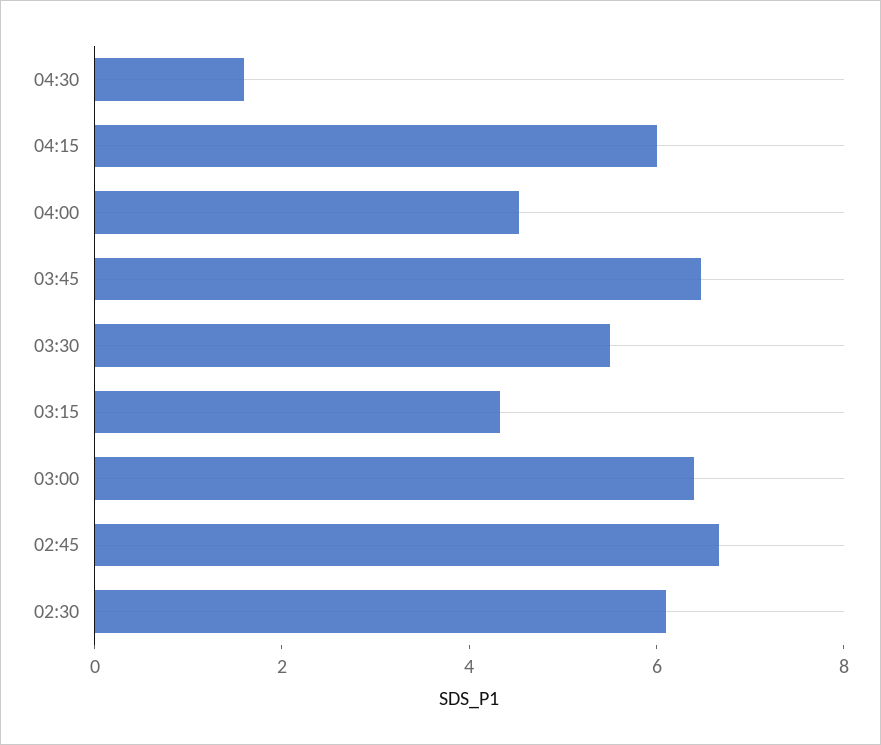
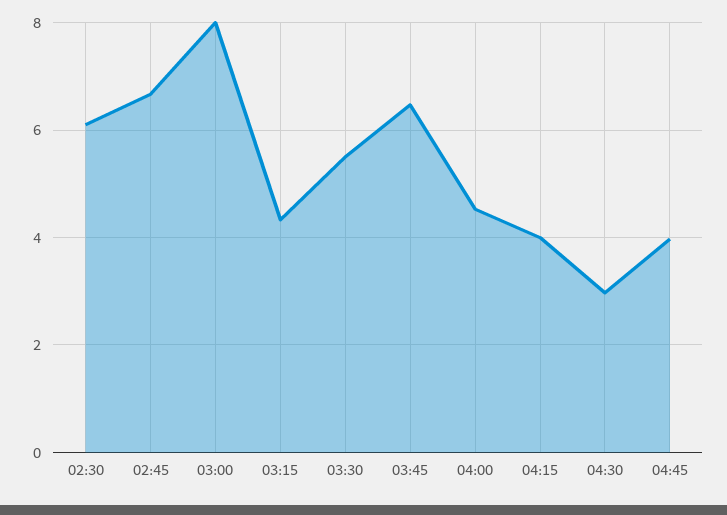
04:30: 1.5 -> 3
04:15: 6 -> 4
03:00: 6.5 -> 8
04:45: none -> 4

